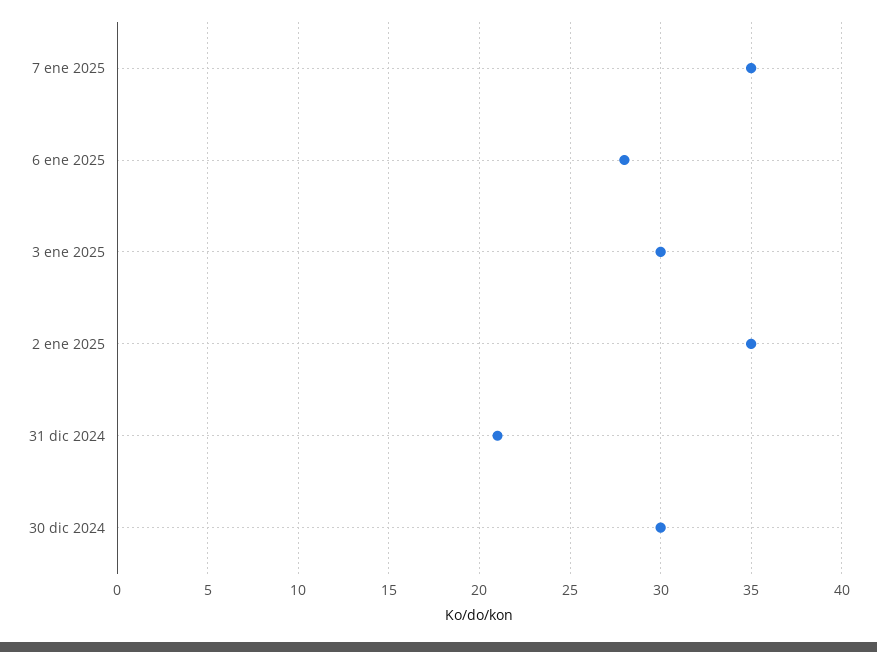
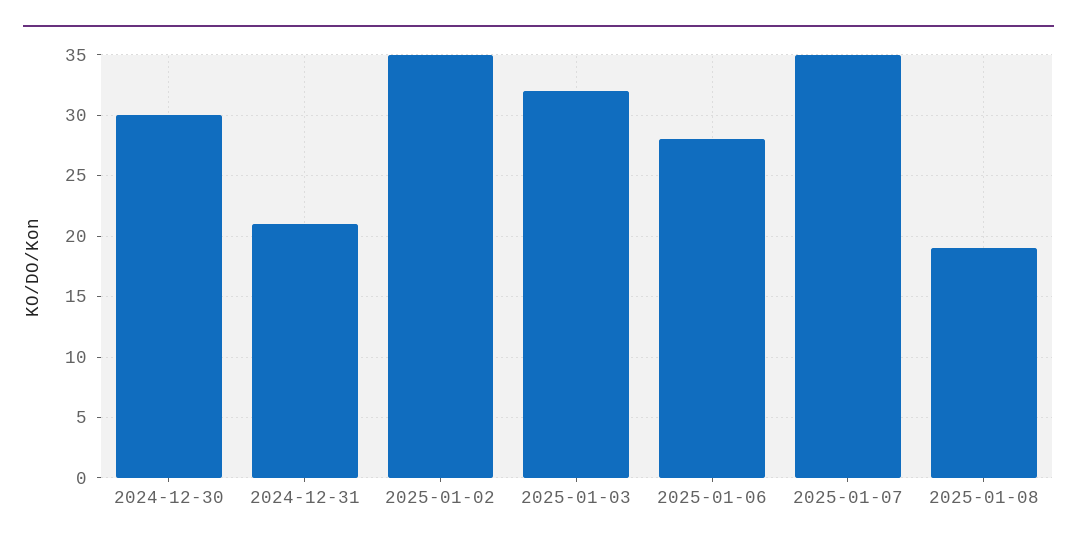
3 ene 2025: 30 -> 32
2025-01-08: none -> 19

